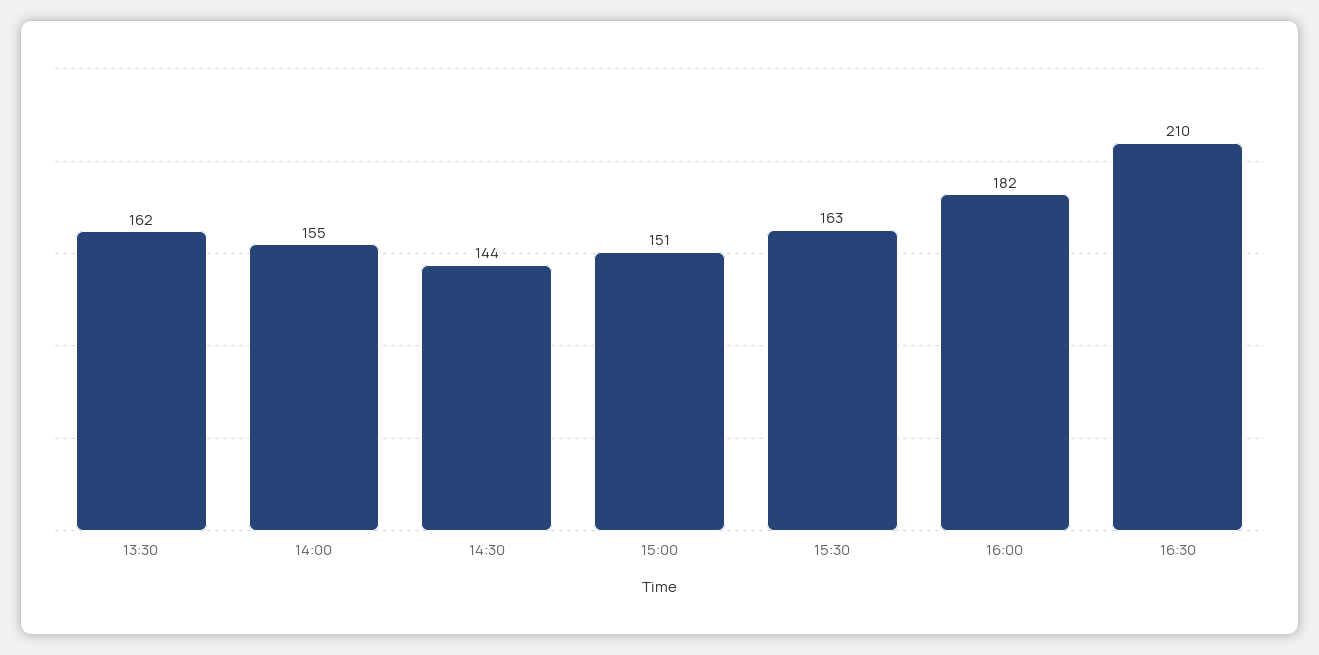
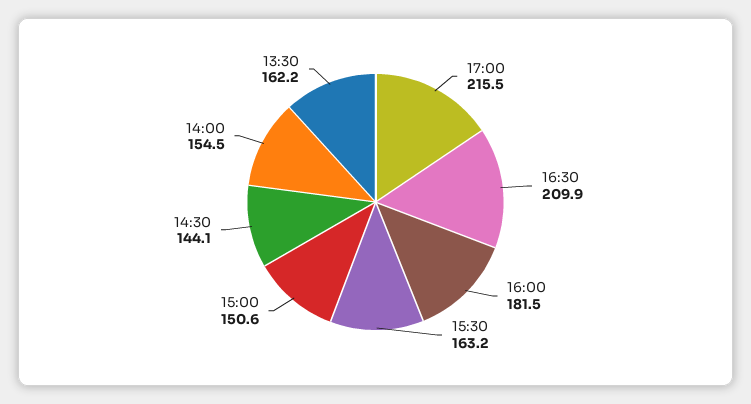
17:00: none -> 215.5

